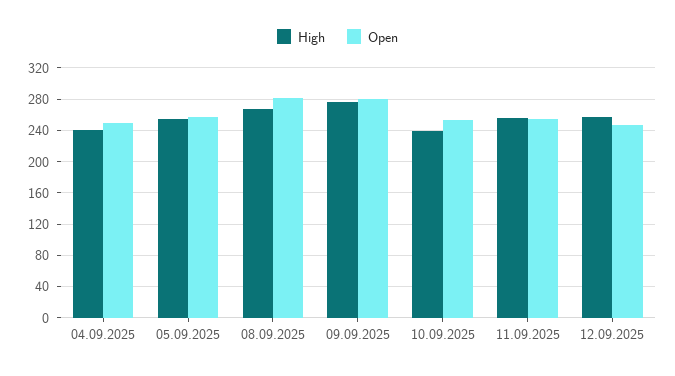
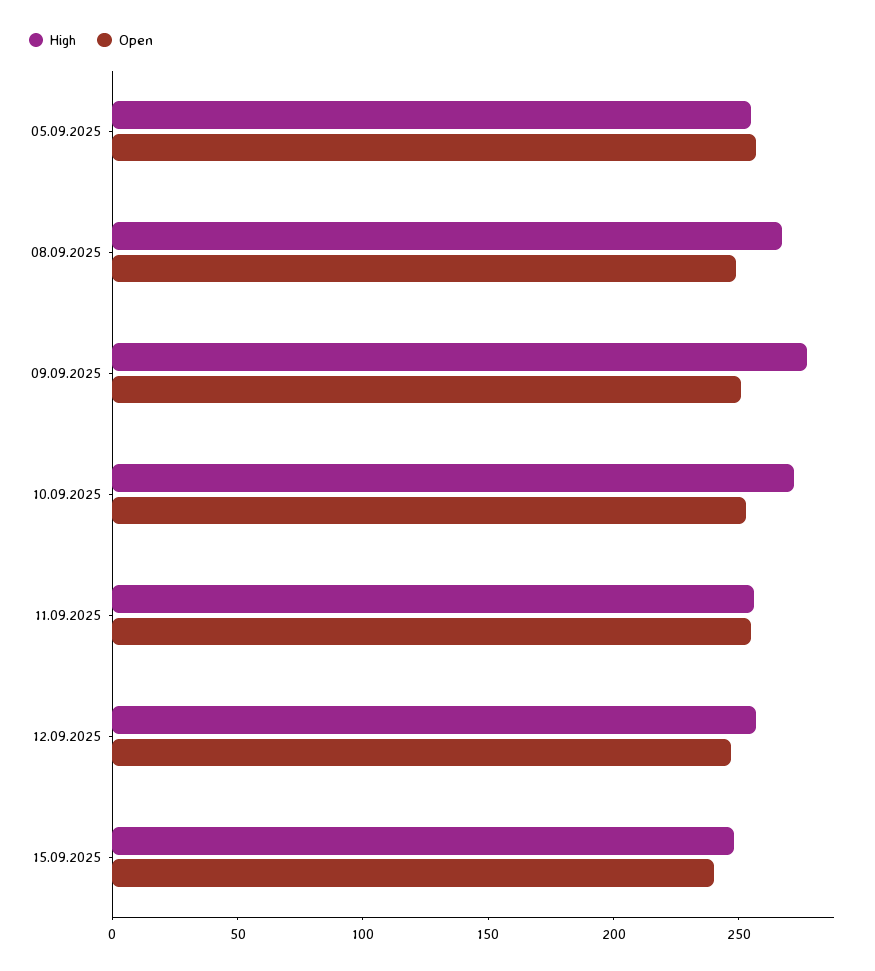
High, 04.09.2025: 240 -> none
Open, 04.09.2025: 250 -> none
Open, 08.09.2025: 280 -> 250
Open, 09.09.2025: 280 -> 250
High, 10.09.2025: 240 -> 270
High, 15.09.2025: none -> 250
Open, 15.09.2025: none -> 240

